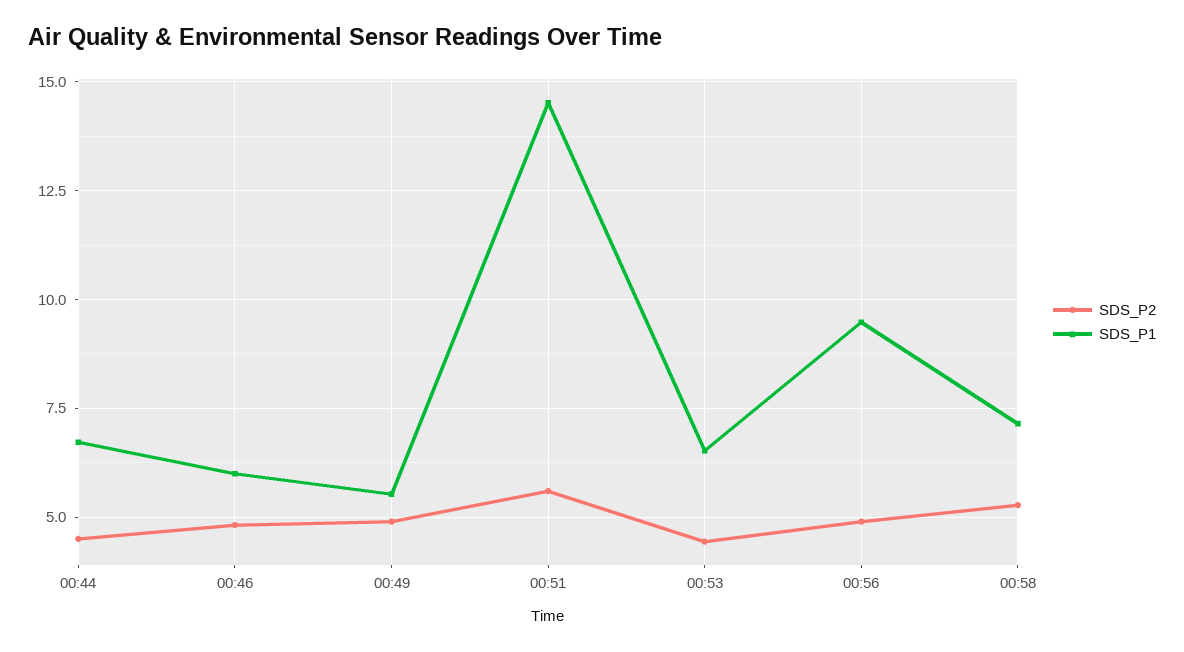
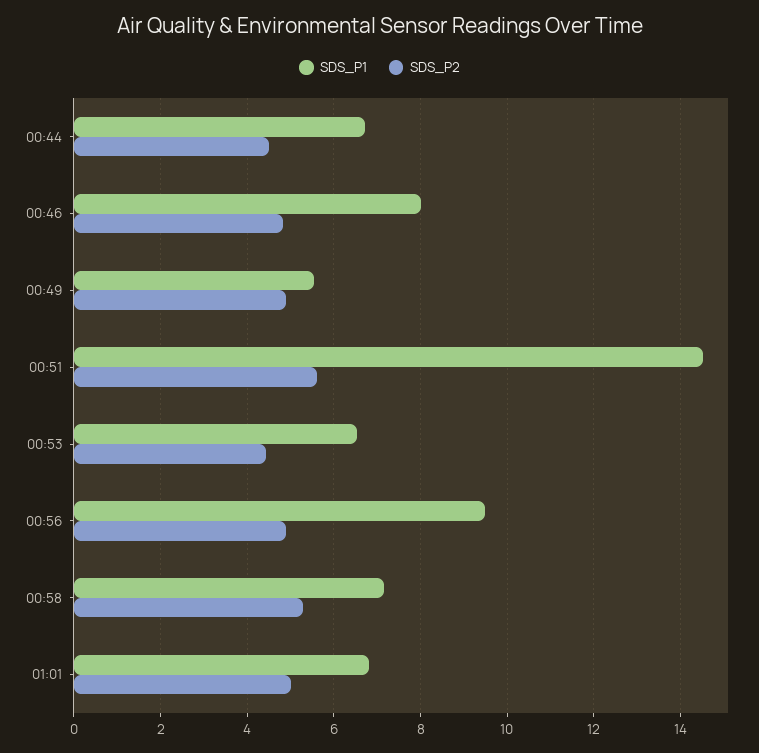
SDS_P1, 00:46: 6 -> 8
SDS_P1, 01:01: none -> 6.8
SDS_P2, 01:01: none -> 5

